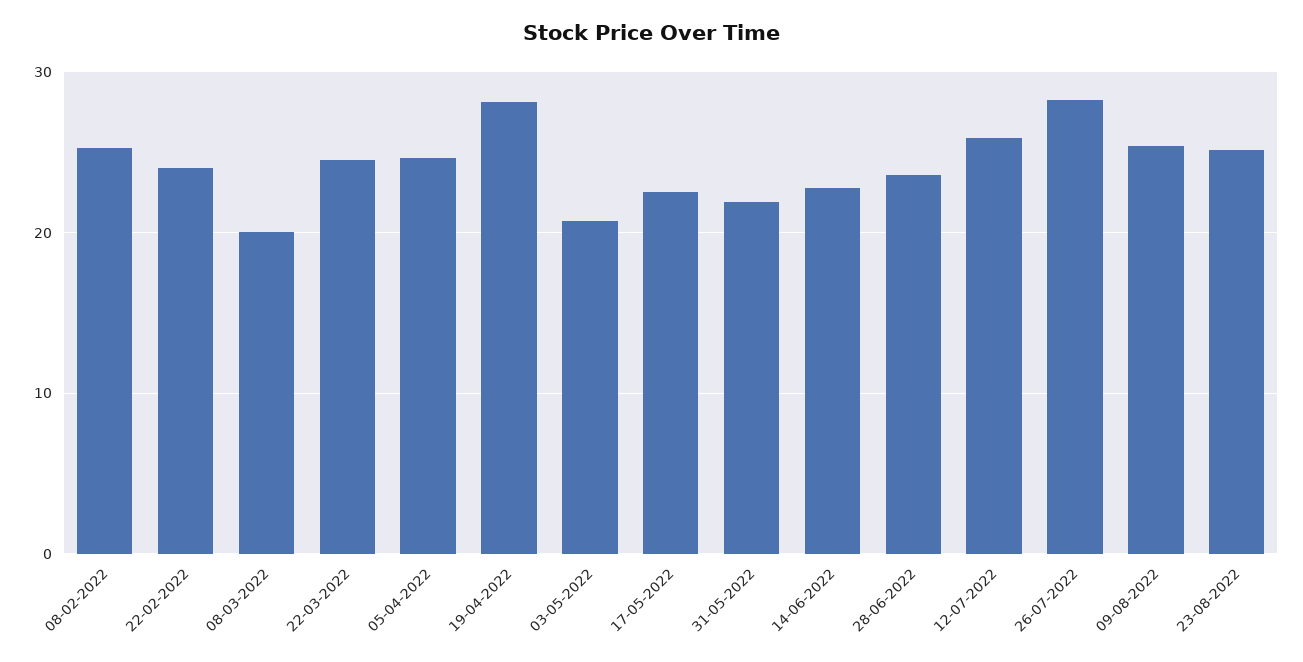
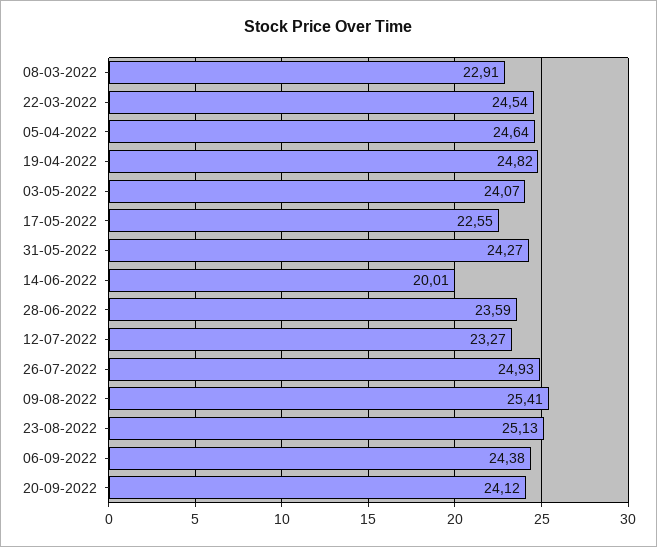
08-02-2022: 25 -> none
22-02-2022: 24 -> none
08-03-2022: 20 -> 22.91
19-04-2022: 28 -> 24.82
03-05-2022: 21 -> 24.07
31-05-2022: 22 -> 24.27
14-06-2022: 23 -> 20.01
12-07-2022: 26 -> 23.27
26-07-2022: 28 -> 24.93
06-09-2022: none -> 24.38
20-09-2022: none -> 24.12

